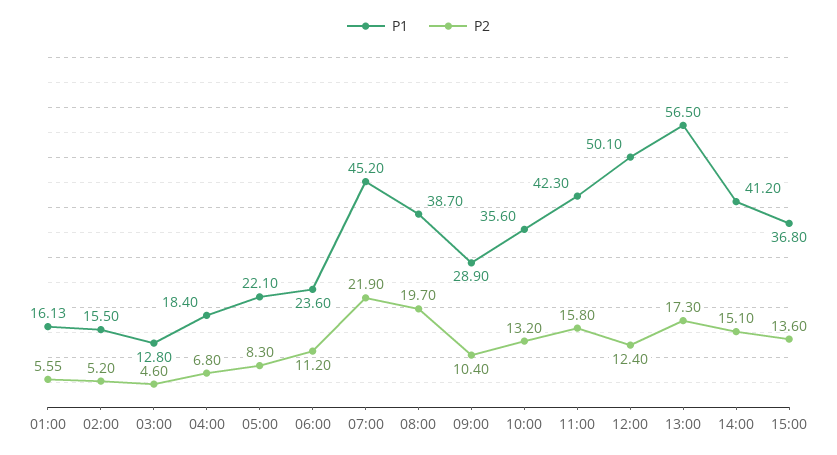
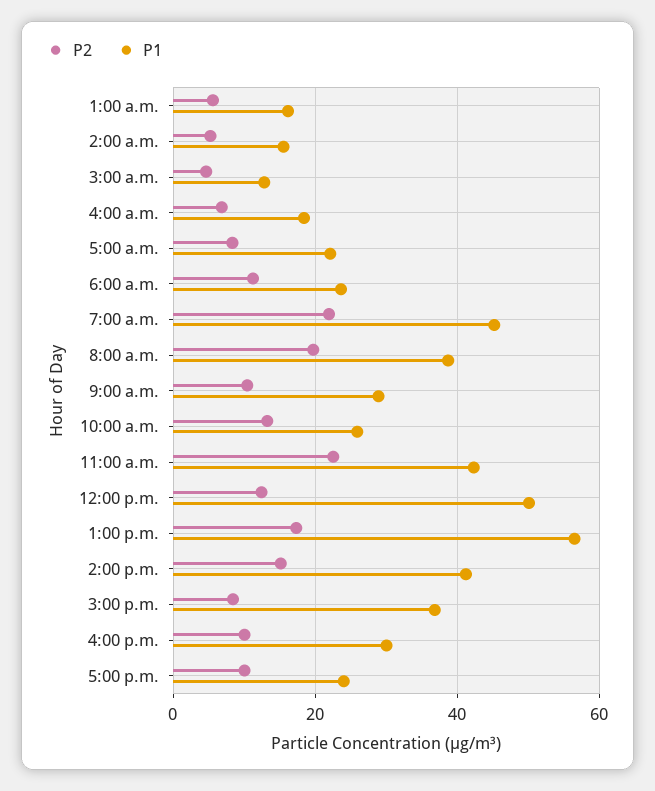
P1, 10:00: 35.6 -> 26
P2, 11:00: 15.8 -> 22
P2, 15:00: 13.6 -> 8
P2, 4:00 p.m.: none -> 10
P1, 4:00 p.m.: none -> 30
P2, 5:00 p.m.: none -> 10
P1, 5:00 p.m.: none -> 24

